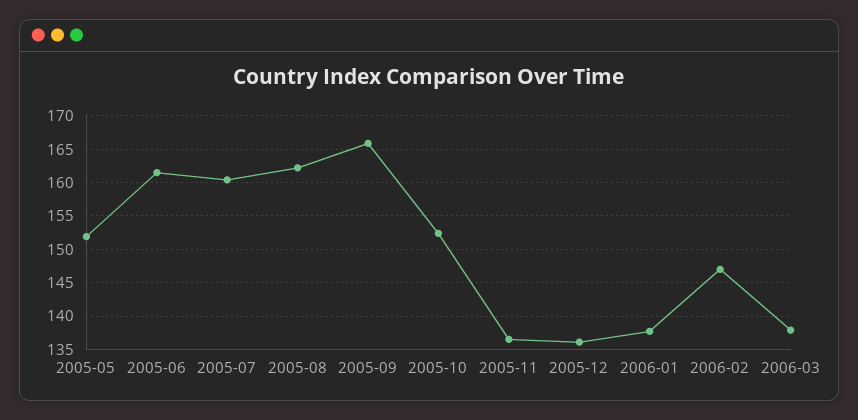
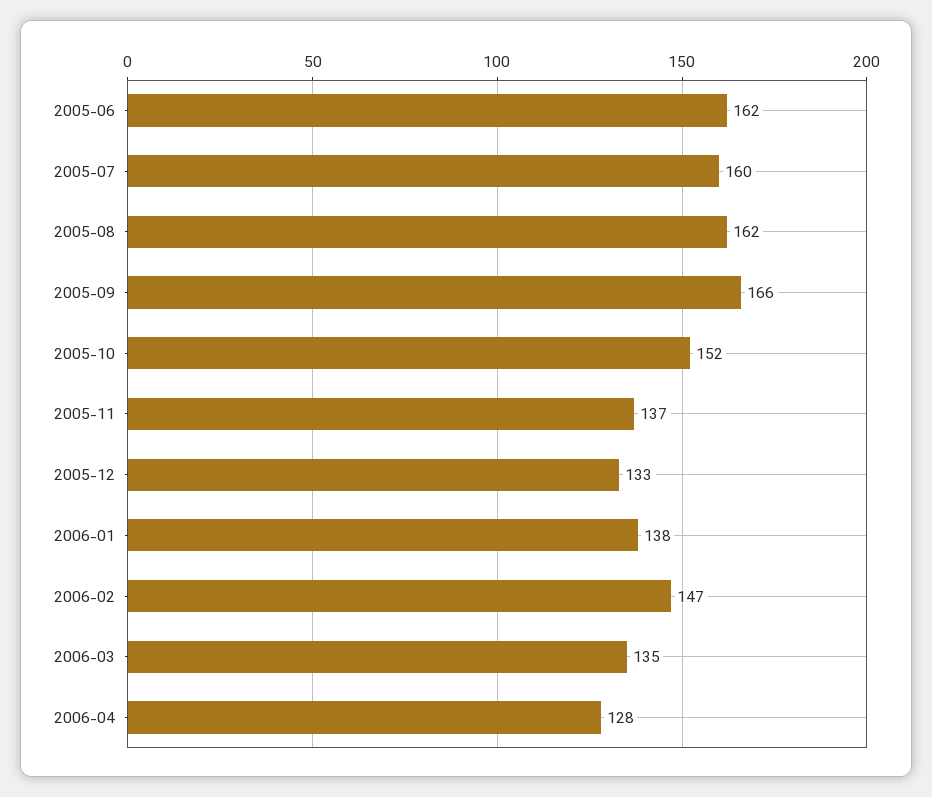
2005-05: 152 -> none
2005-12: 136 -> 133
2006-03: 138 -> 135
2006-04: none -> 128

